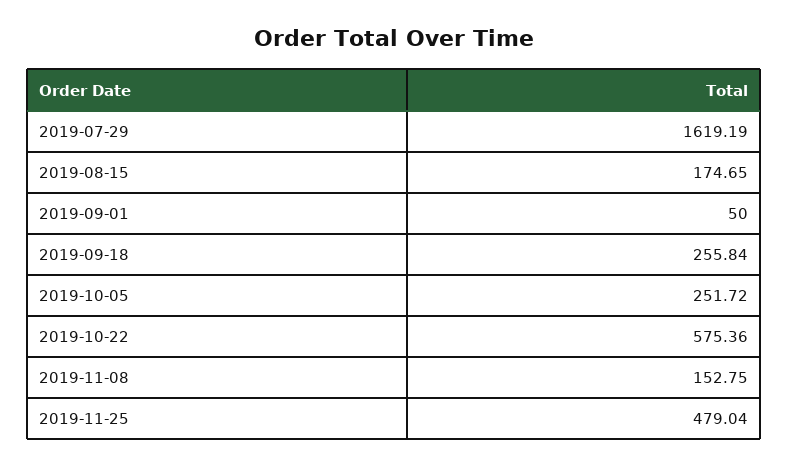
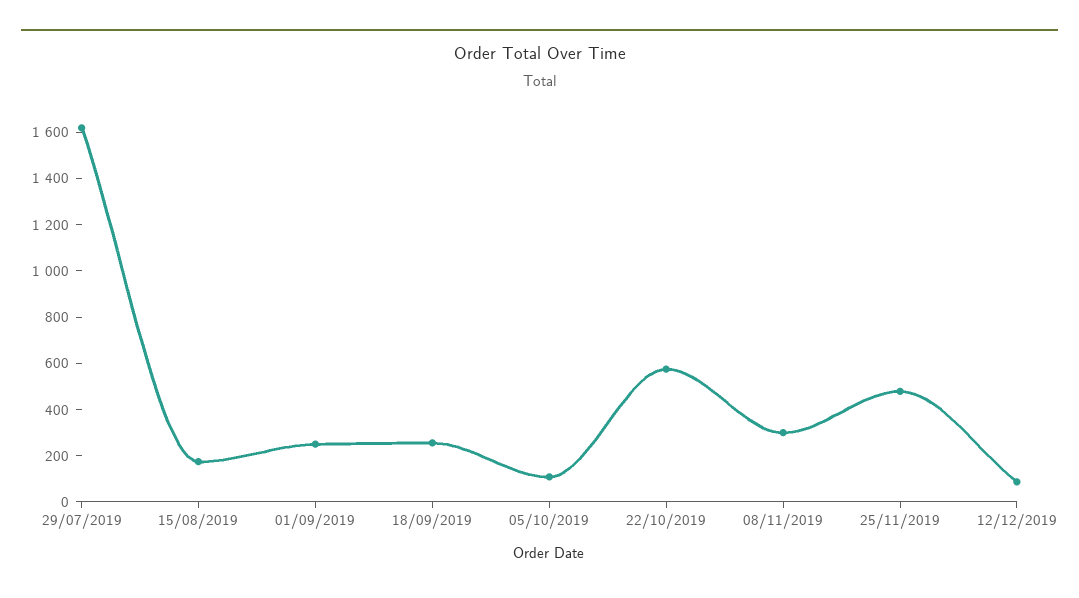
2019-09-01: 50 -> 250
2019-10-05: 251.72 -> 100
2019-11-08: 152.75 -> 300
12/12/2019: none -> 100

